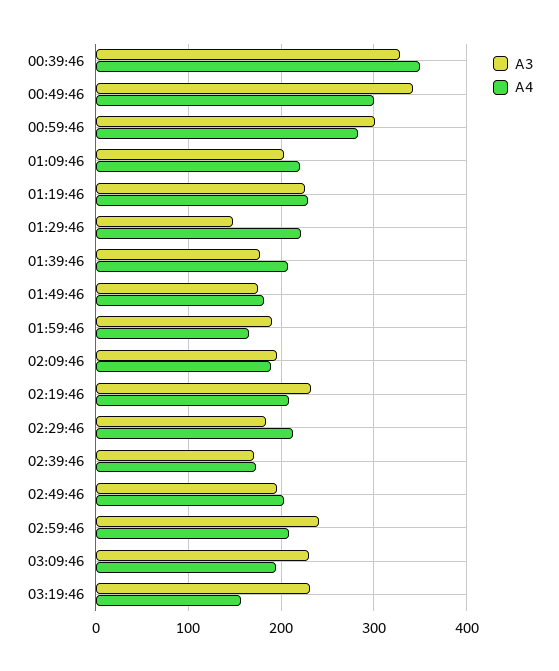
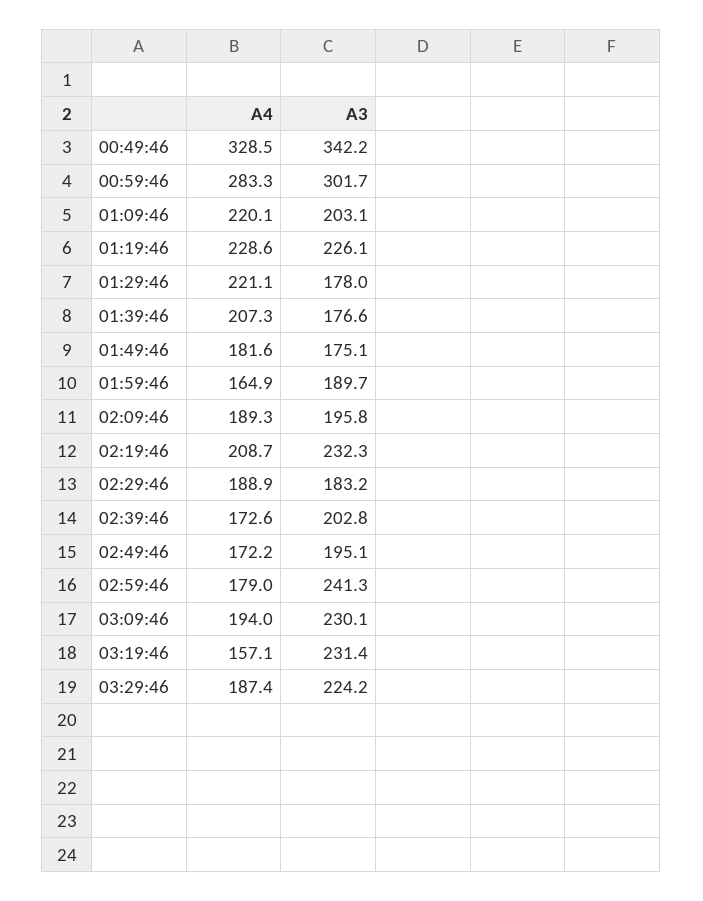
A3, 00:39:46: 330 -> none
A4, 00:39:46: 350 -> none
A4, 00:49:46: 300 -> 328.5
A3, 01:29:46: 150 -> 178
A4, 02:29:46: 210 -> 188.9
A3, 02:39:46: 170 -> 202.8
A4, 02:49:46: 200 -> 172.2
A4, 02:59:46: 210 -> 179
A4, 03:29:46: none -> 187.4
A3, 03:29:46: none -> 224.2

